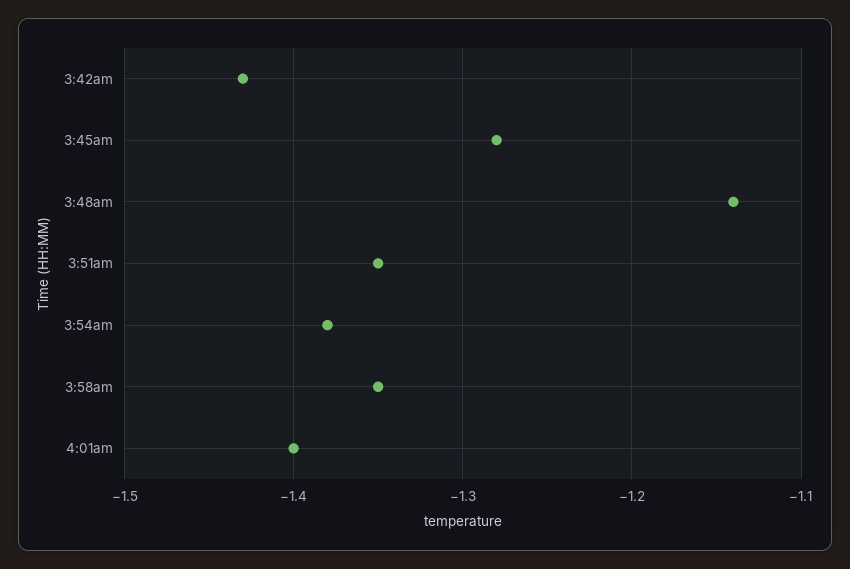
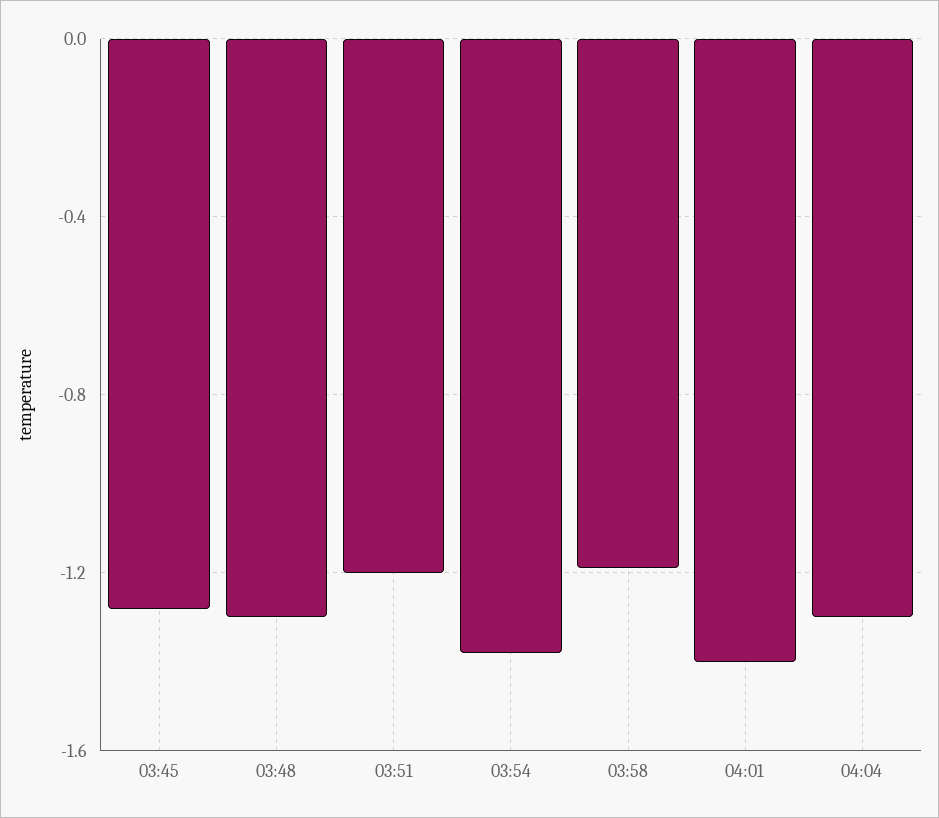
3:42am: -1.43 -> none
3:48am: -1.14 -> -1.3
3:51am: -1.35 -> -1.2
3:58am: -1.35 -> -1.2
04:04: none -> -1.3

